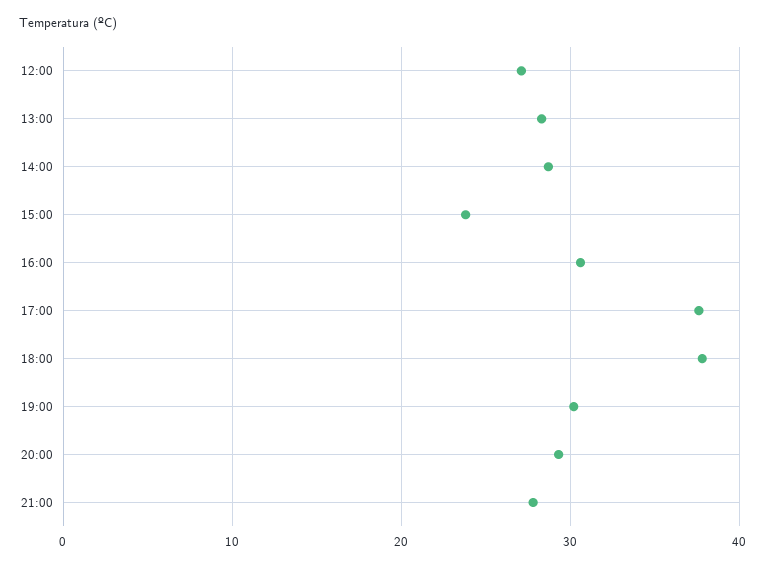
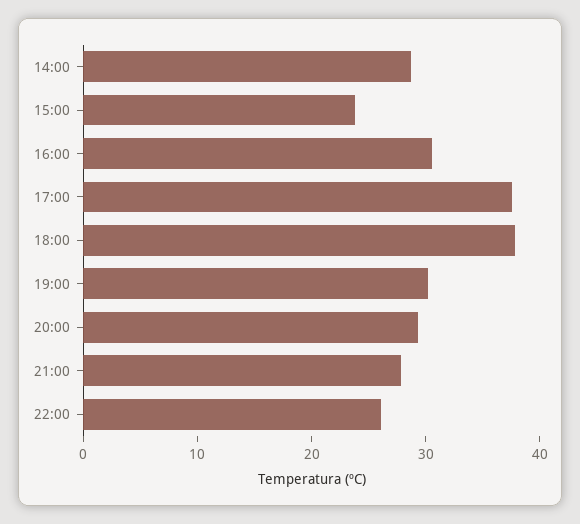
12:00: 27 -> none
13:00: 28 -> none
22:00: none -> 26

